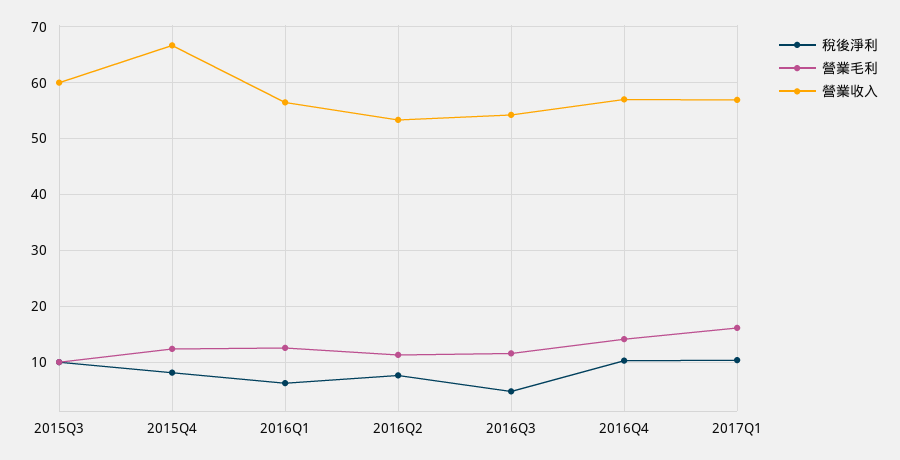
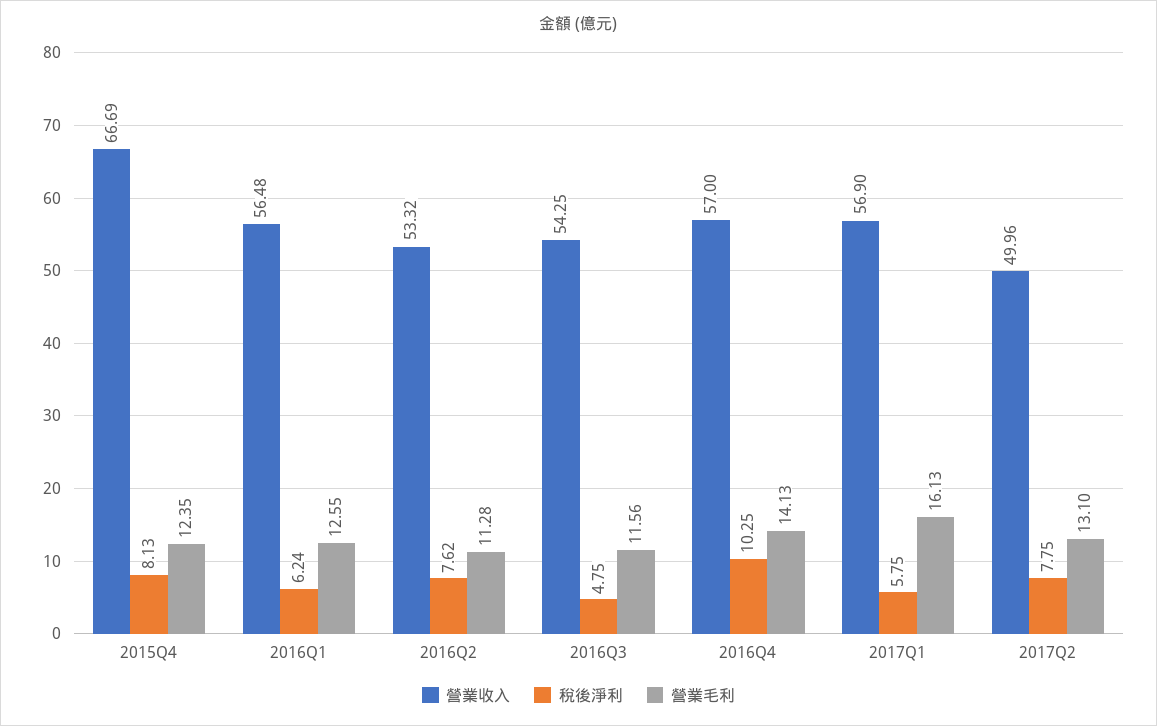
稅後淨利, 2015Q3: 10 -> none
營業毛利, 2015Q3: 10 -> none
營業收入, 2015Q3: 60 -> none
稅後淨利, 2017Q1: 10 -> 5.75
營業收入, 2017Q2: none -> 49.96
稅後淨利, 2017Q2: none -> 7.75
營業毛利, 2017Q2: none -> 13.1

